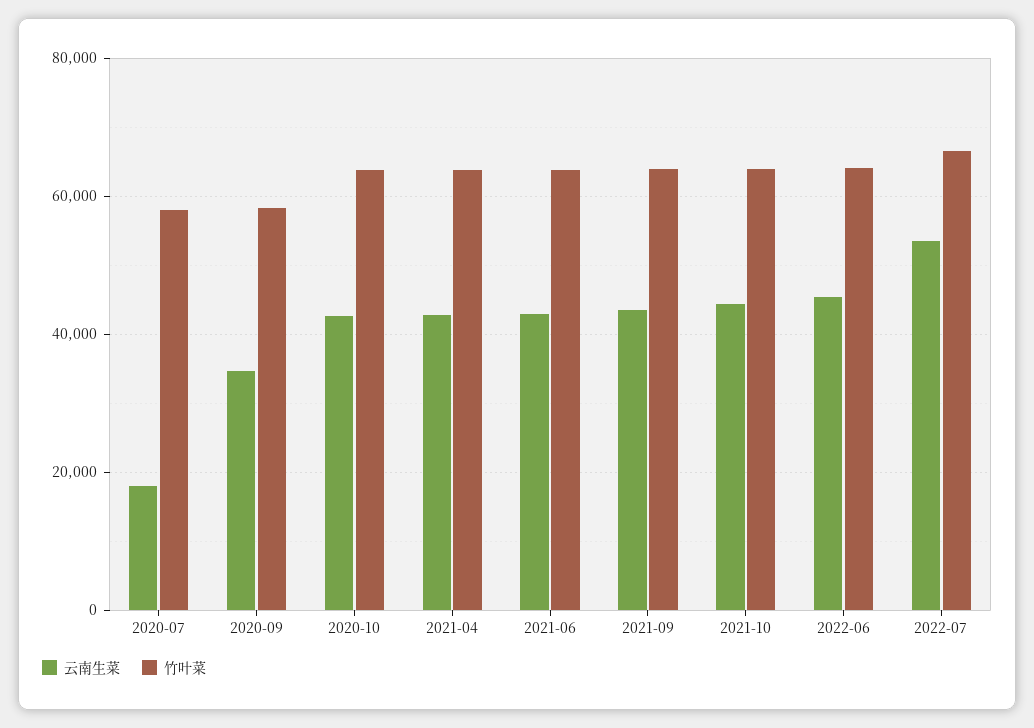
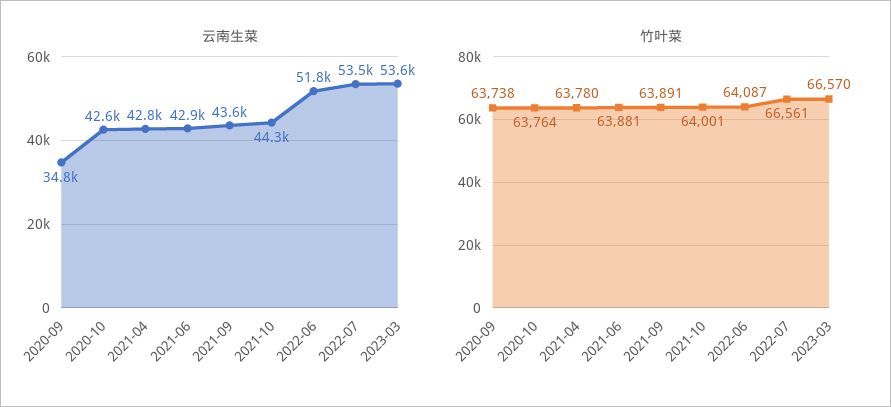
云南生菜, 2020-07: 18000 -> none
竹叶菜, 2020-07: 58000 -> none
竹叶菜, 2020-09: 58000 -> 63738
云南生菜, 2022-06: 46000 -> 51800
云南生菜, 2023-03: none -> 53600
竹叶菜, 2023-03: none -> 66570

